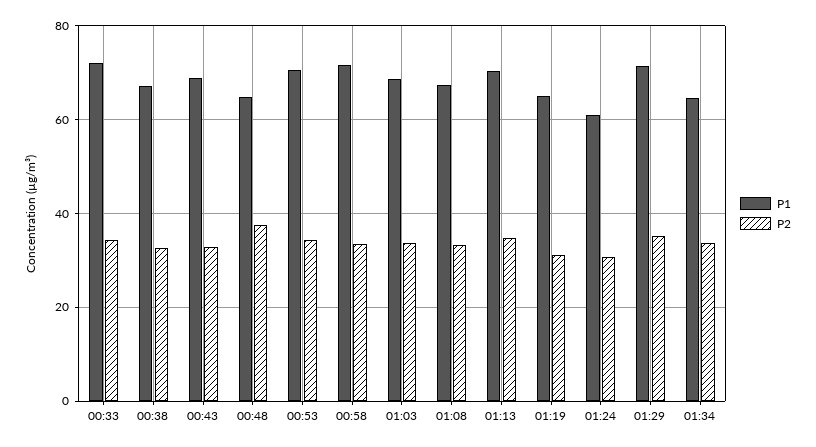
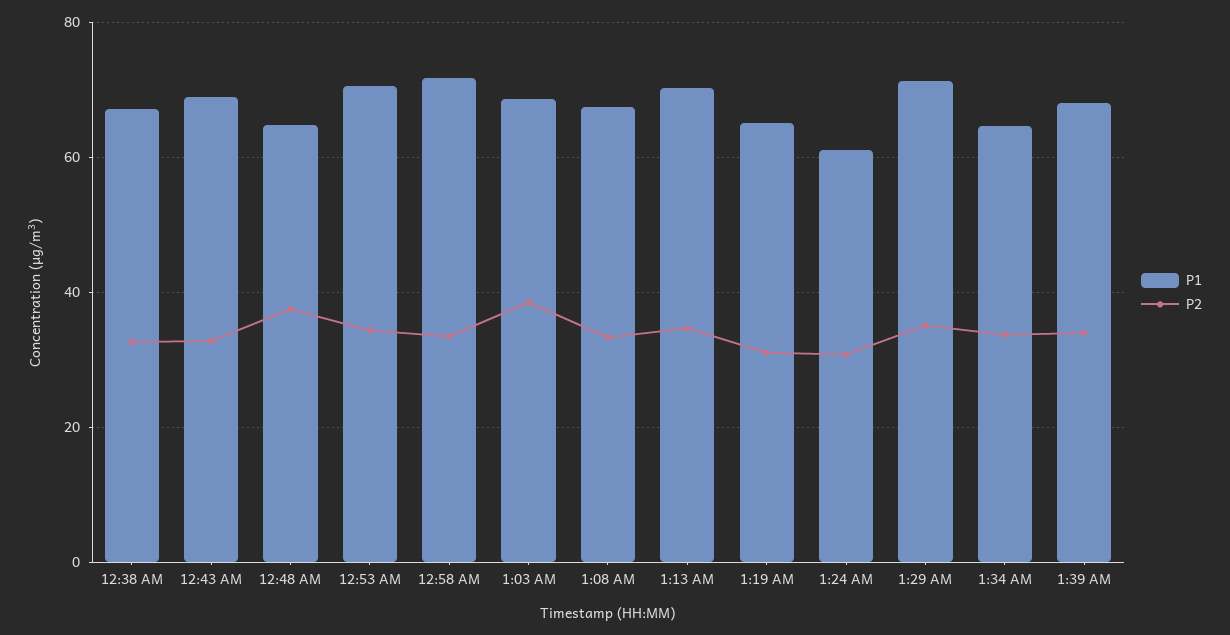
P1, 00:33: 72 -> none
P2, 00:33: 34 -> none
P2, 01:03: 34 -> 38
P1, 1:39 AM: none -> 68
P2, 1:39 AM: none -> 34

